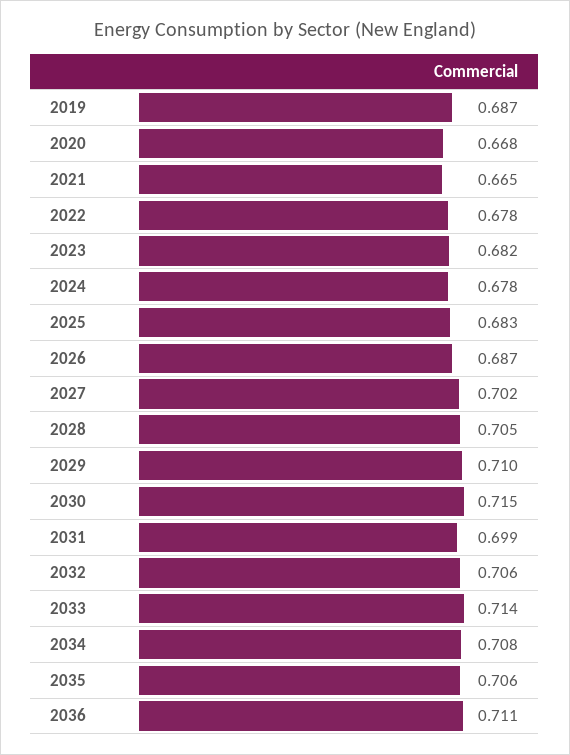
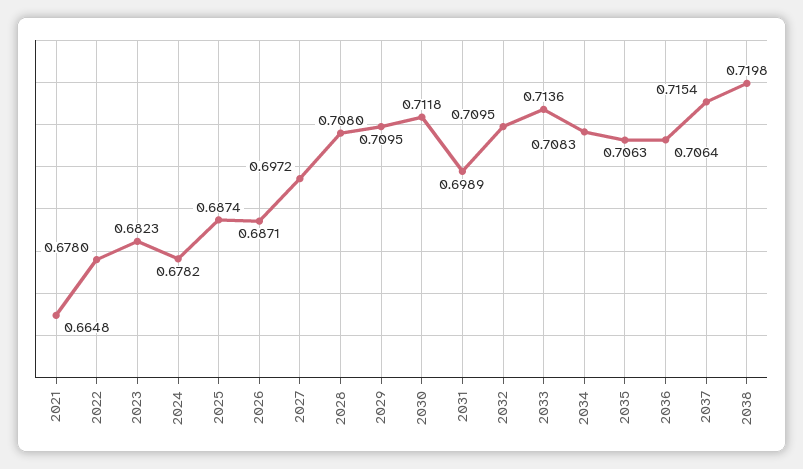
2019: 0.687 -> none
2020: 0.668 -> none
2025: 0.683 -> 0.6874
2027: 0.702 -> 0.6972
2028: 0.705 -> 0.708
2030: 0.715 -> 0.7118
2032: 0.706 -> 0.7095
2036: 0.711 -> 0.7064
2037: none -> 0.7154
2038: none -> 0.7198

